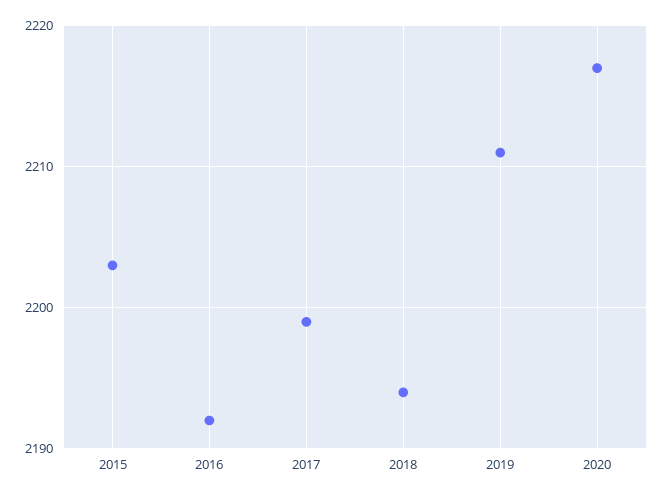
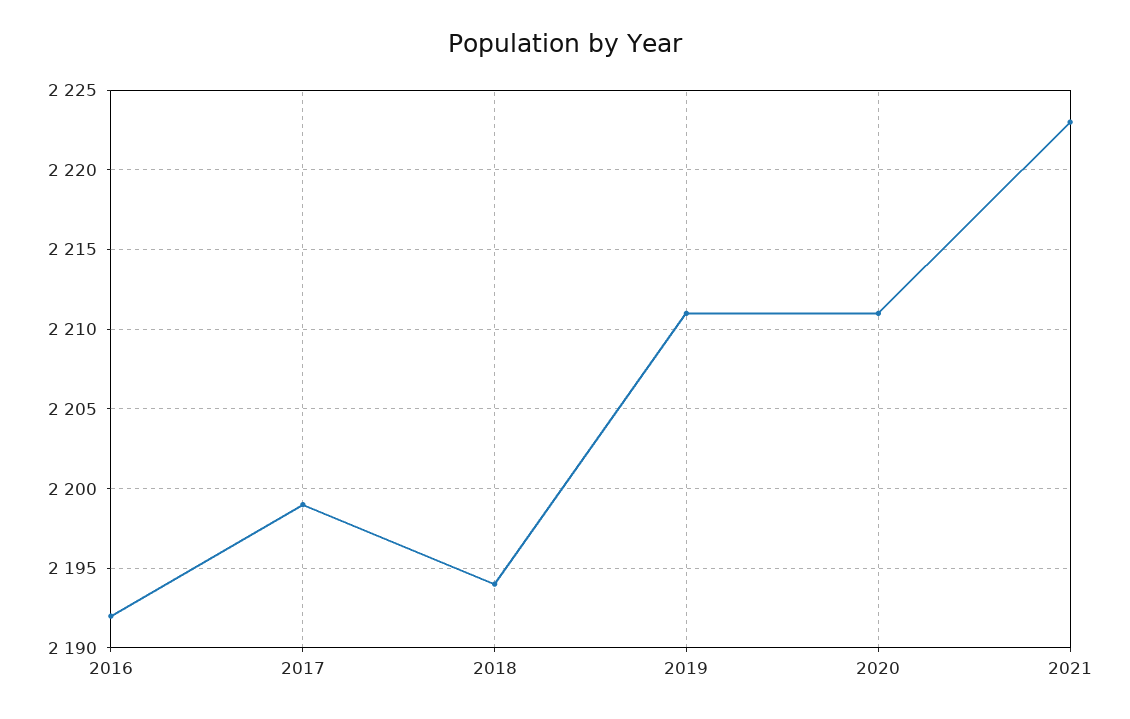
2015: 2203 -> none
2020: 2217 -> 2211
2021: none -> 2223

